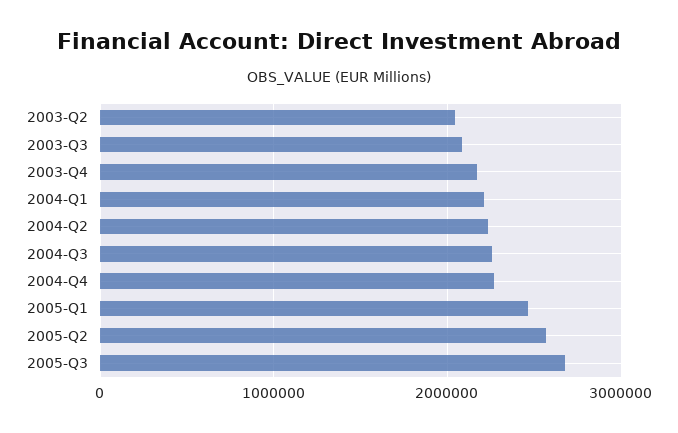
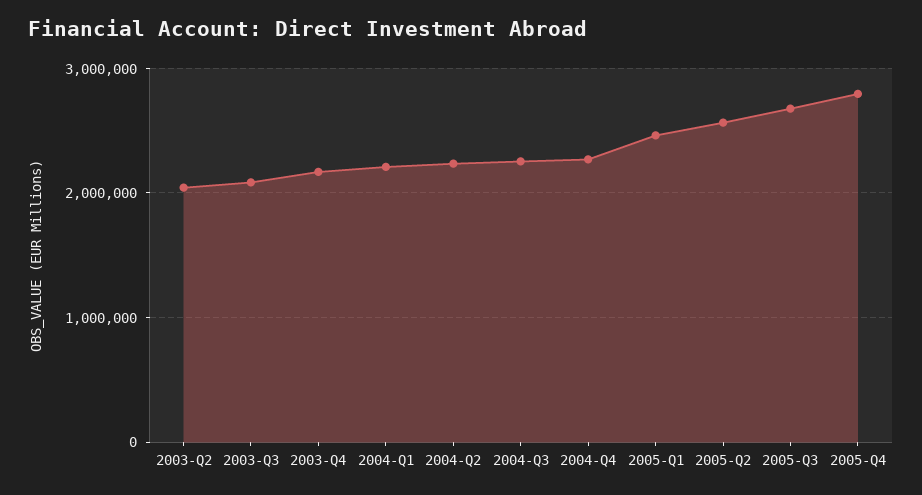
2005-Q4: none -> 2800000

